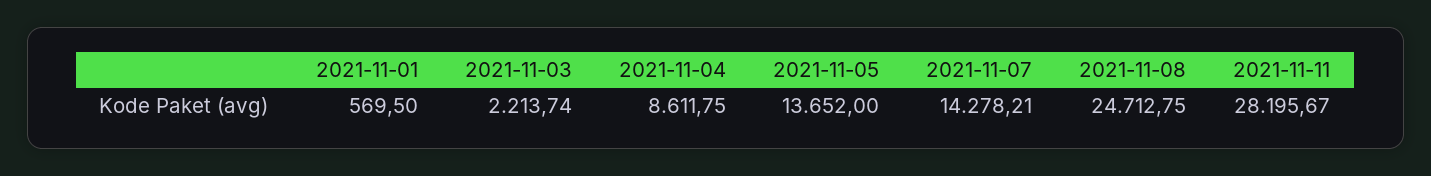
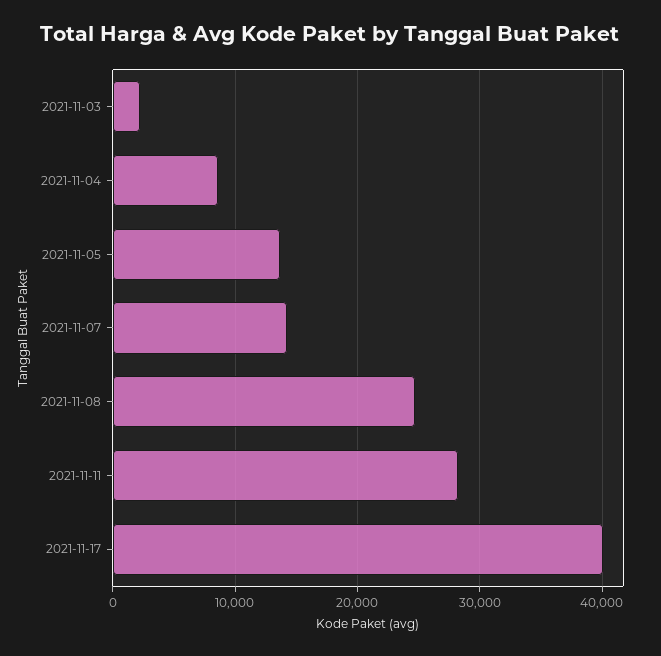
2021-11-01: 569.5 -> none
2021-11-17: none -> 40000

